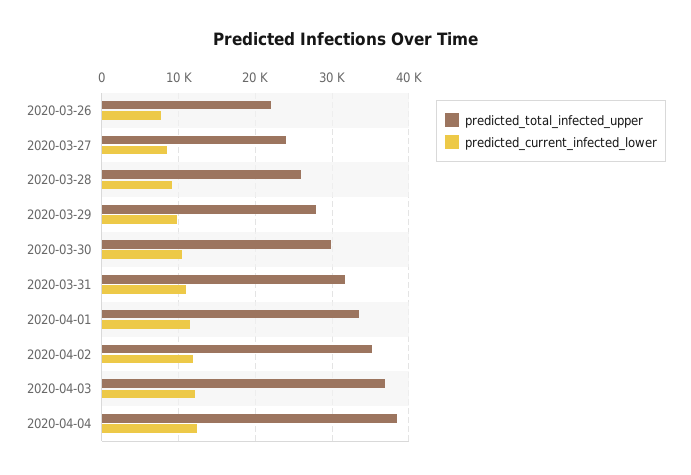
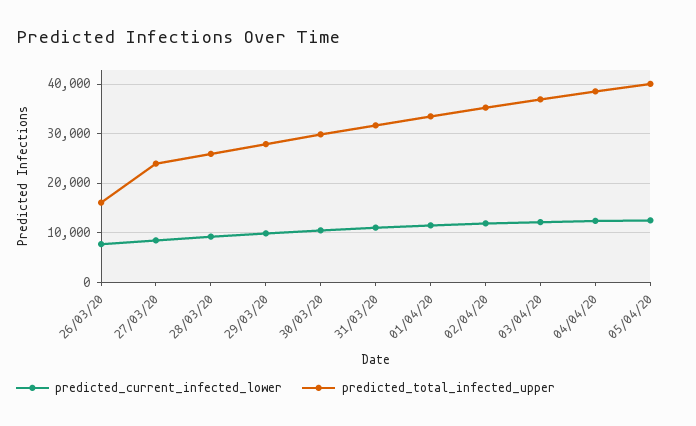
predicted_total_infected_upper, 2020-03-26: 22000 -> 16000
predicted_current_infected_lower, 05/04/20: none -> 12000
predicted_total_infected_upper, 05/04/20: none -> 40000

